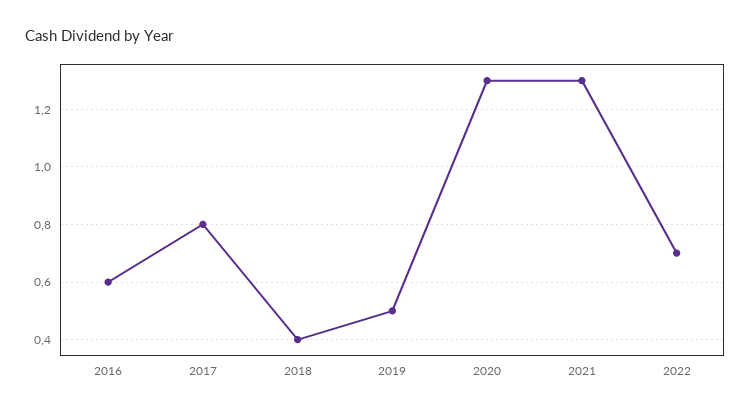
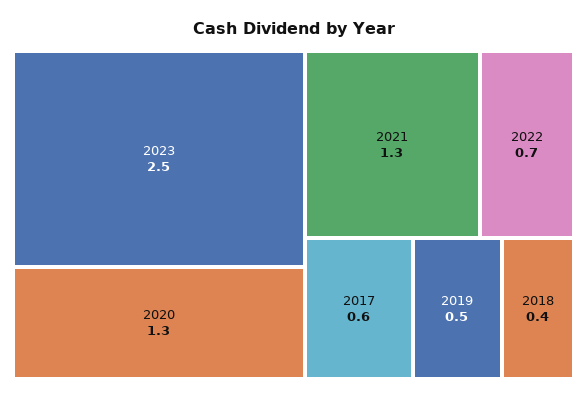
2016: 0.6 -> none
2017: 0.8 -> 0.6
2023: none -> 2.5

